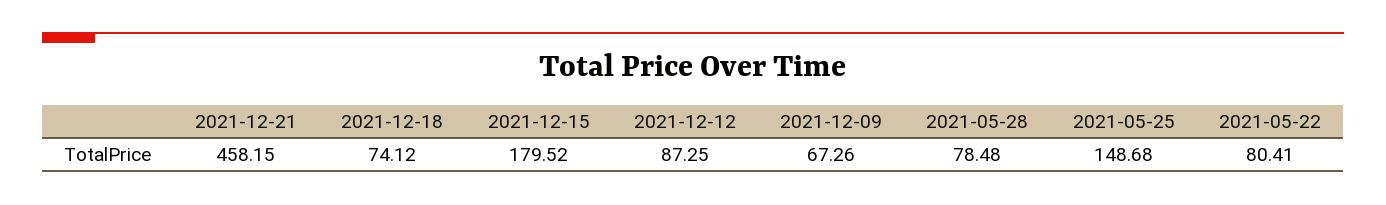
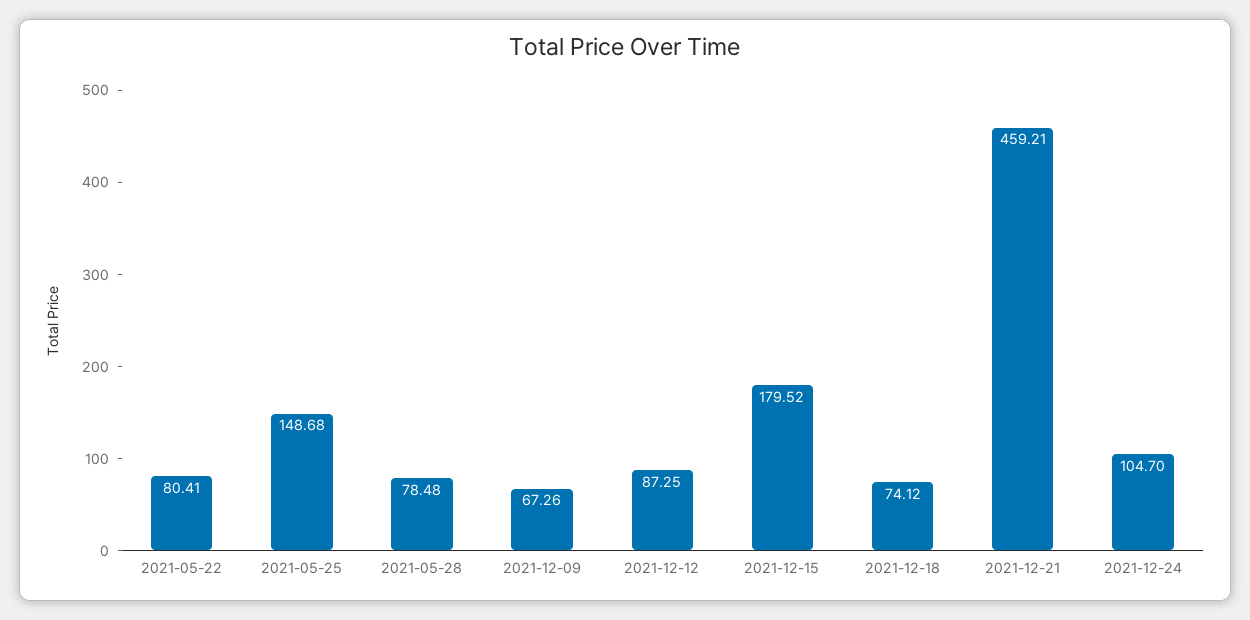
2021-12-21: 458.15 -> 459.21
2021-12-24: none -> 104.7

